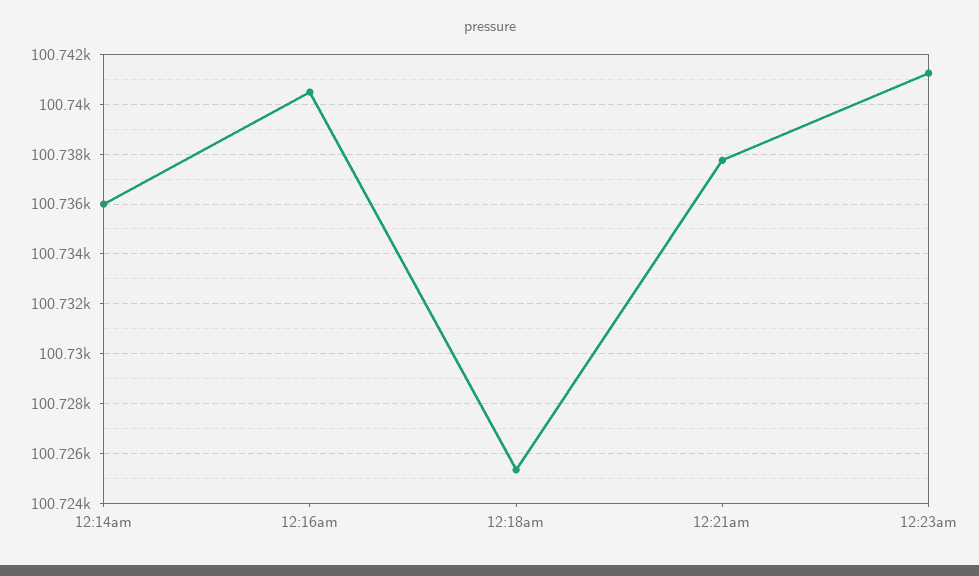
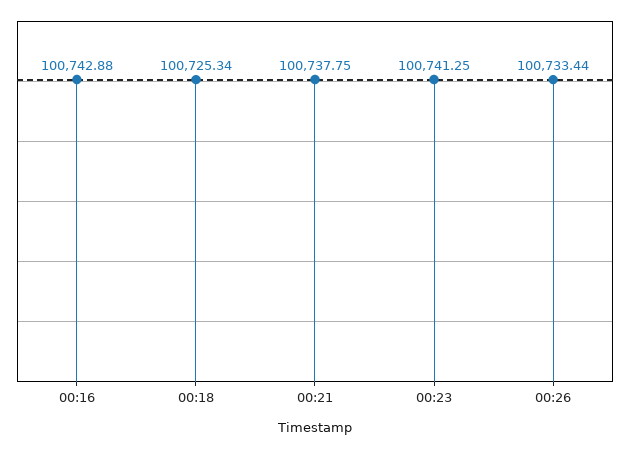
12:14am: 100736 -> none
12:16am: 100740.5 -> 100742.88
00:26: none -> 100733.44

